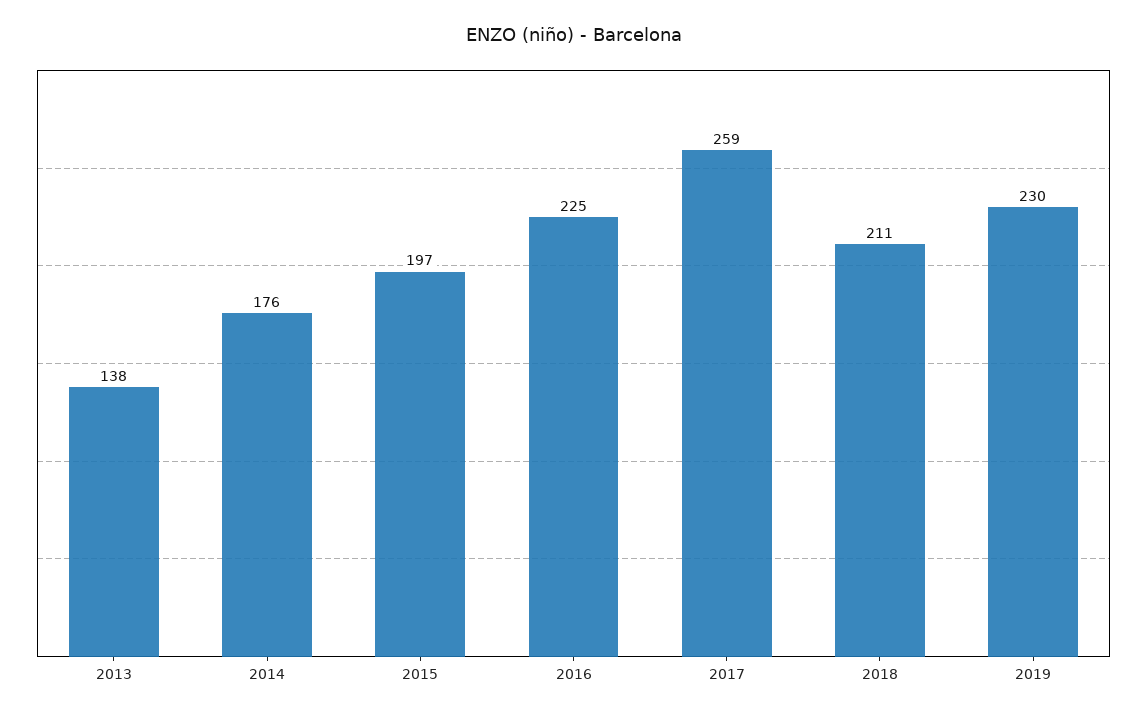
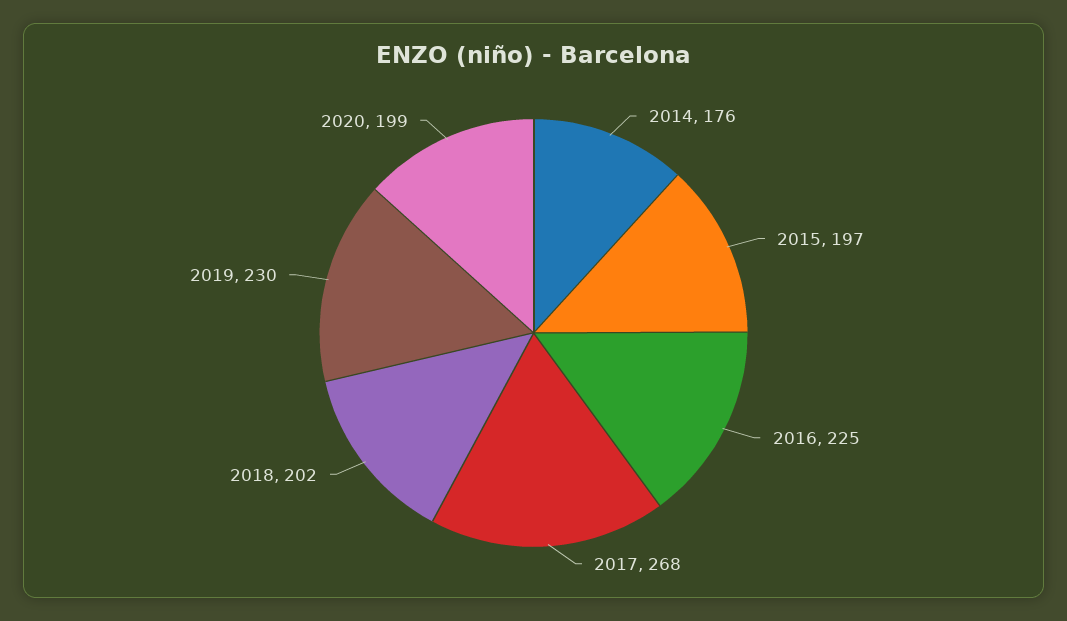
2013: 138 -> none
2017: 259 -> 268
2018: 211 -> 202
2020: none -> 199

